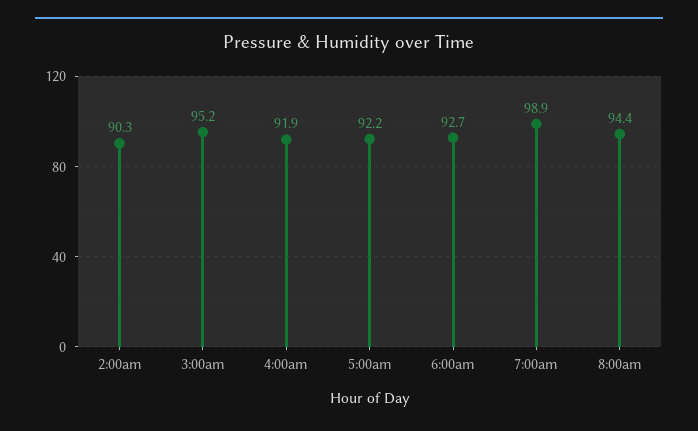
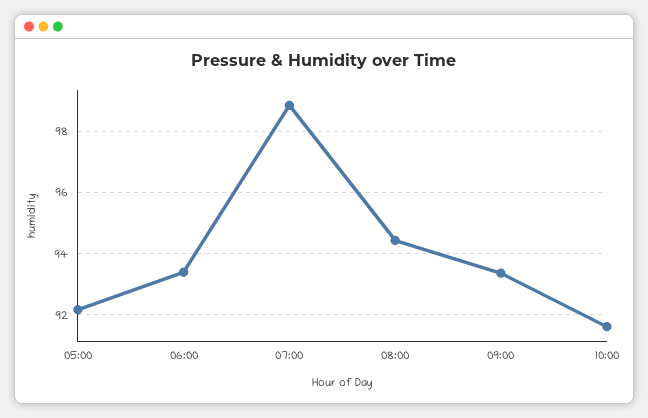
2:00am: 90.3 -> none
3:00am: 95.2 -> none
4:00am: 91.9 -> none
6:00am: 92.7 -> 93.4
09:00: none -> 93.4
10:00: none -> 91.6

